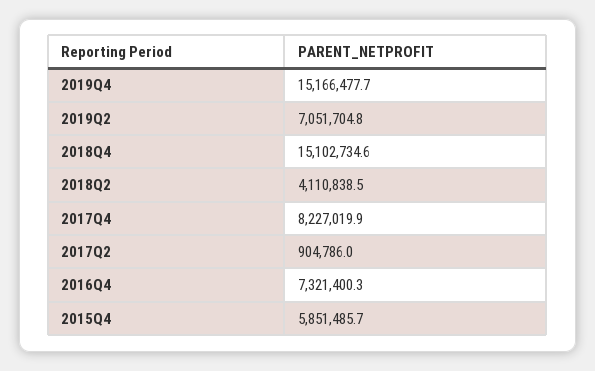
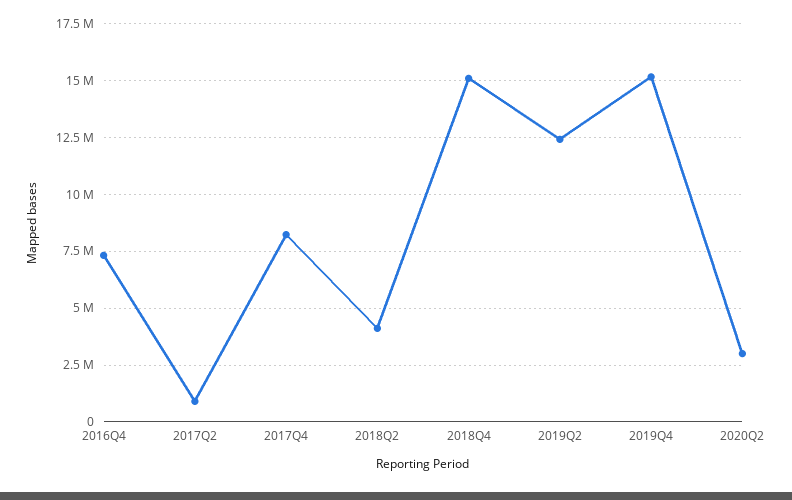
2019Q2: 7051704.8 -> 12500000
2015Q4: 5851485.7 -> none
2020Q2: none -> 3000000

